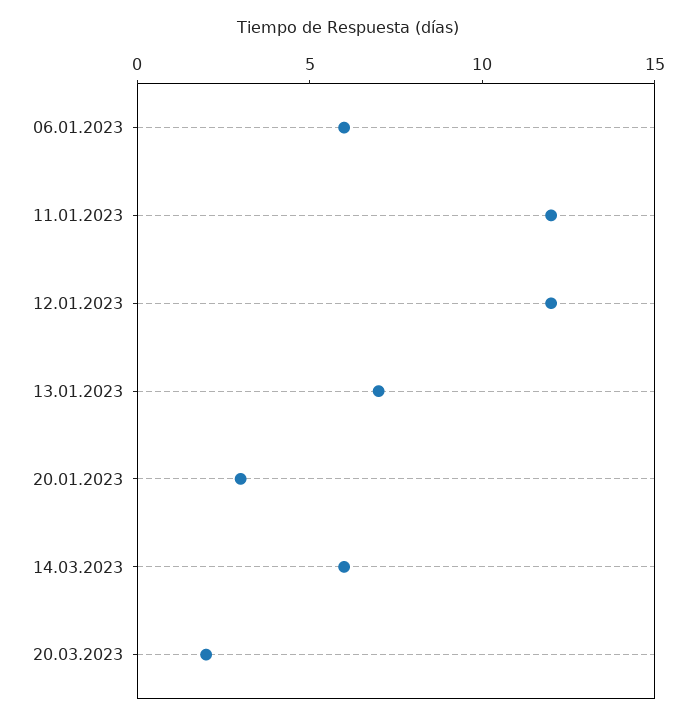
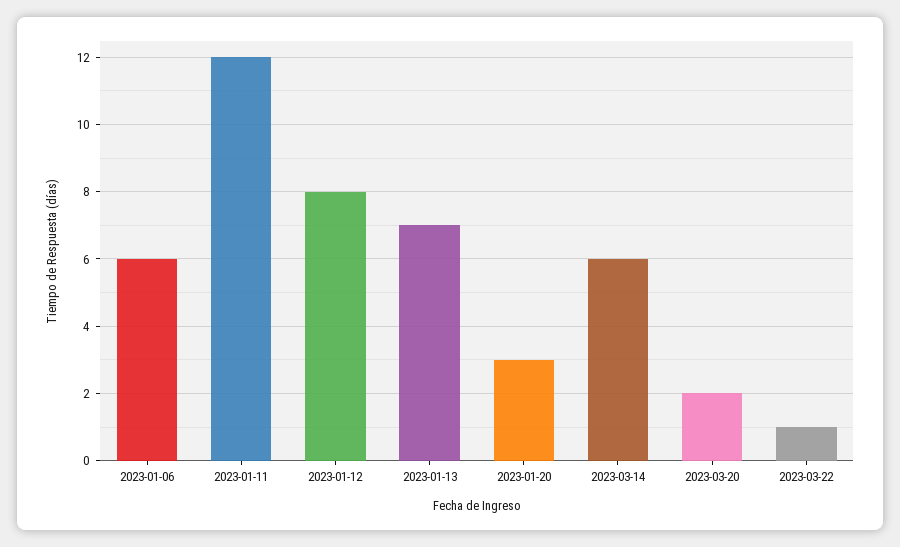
12.01.2023: 12 -> 8
2023-03-22: none -> 1

